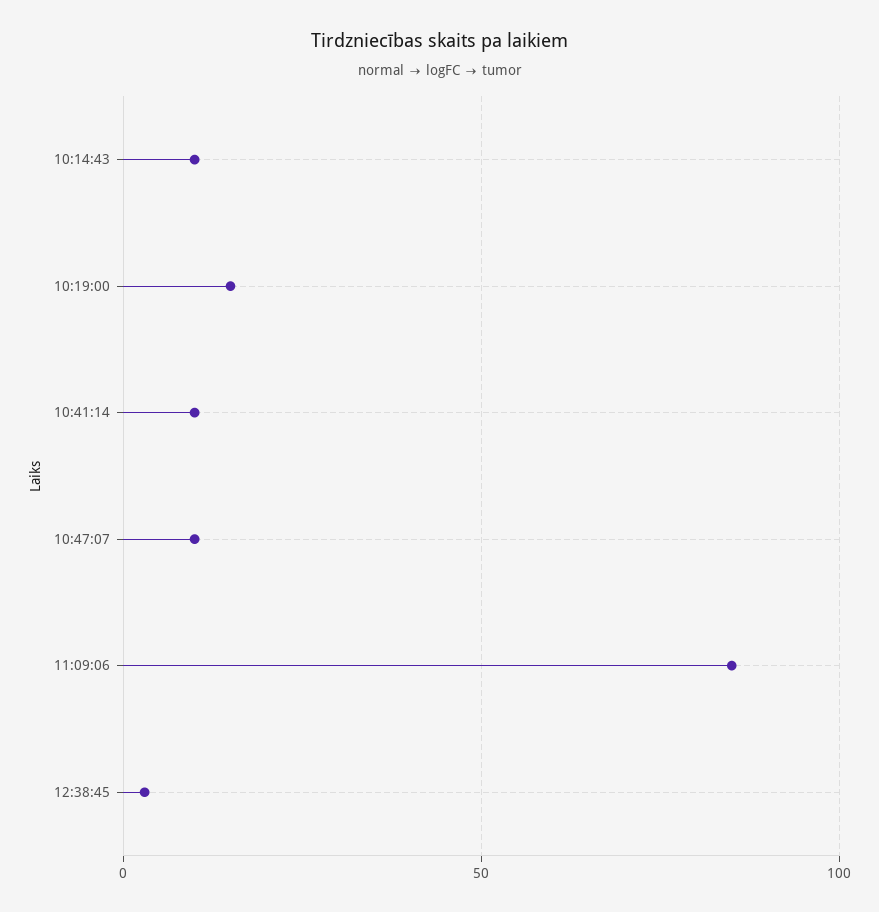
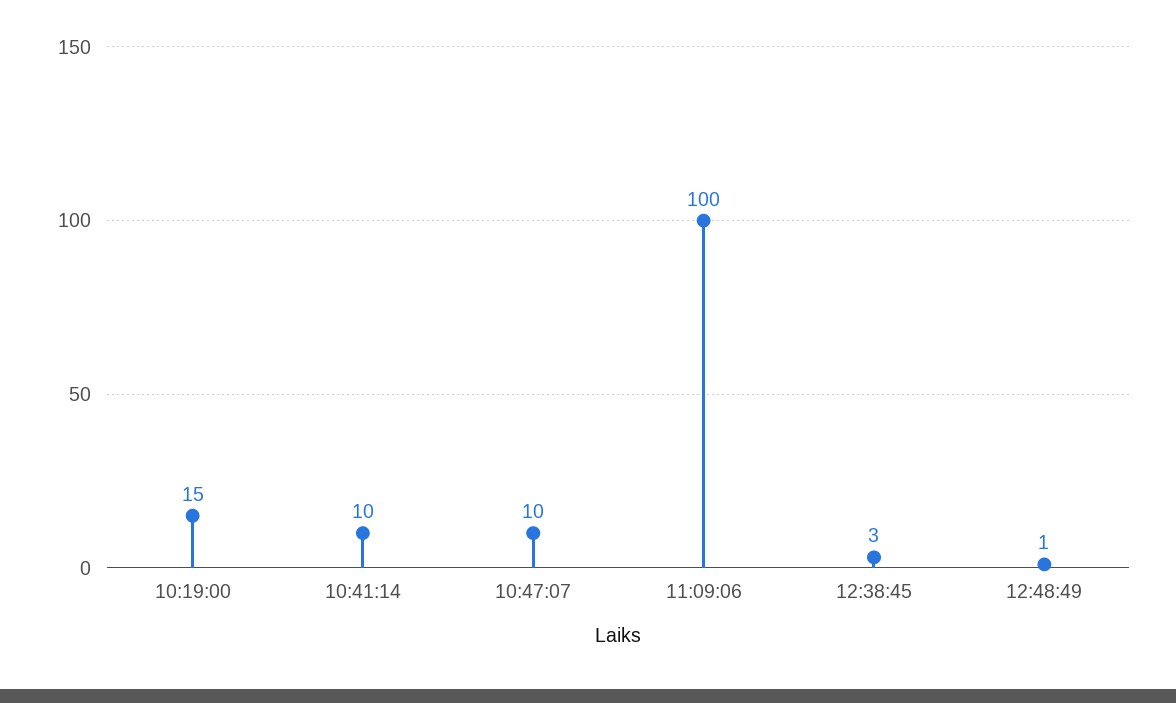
10:14:43: 10 -> none
11:09:06: 85 -> 100
12:48:49: none -> 1

